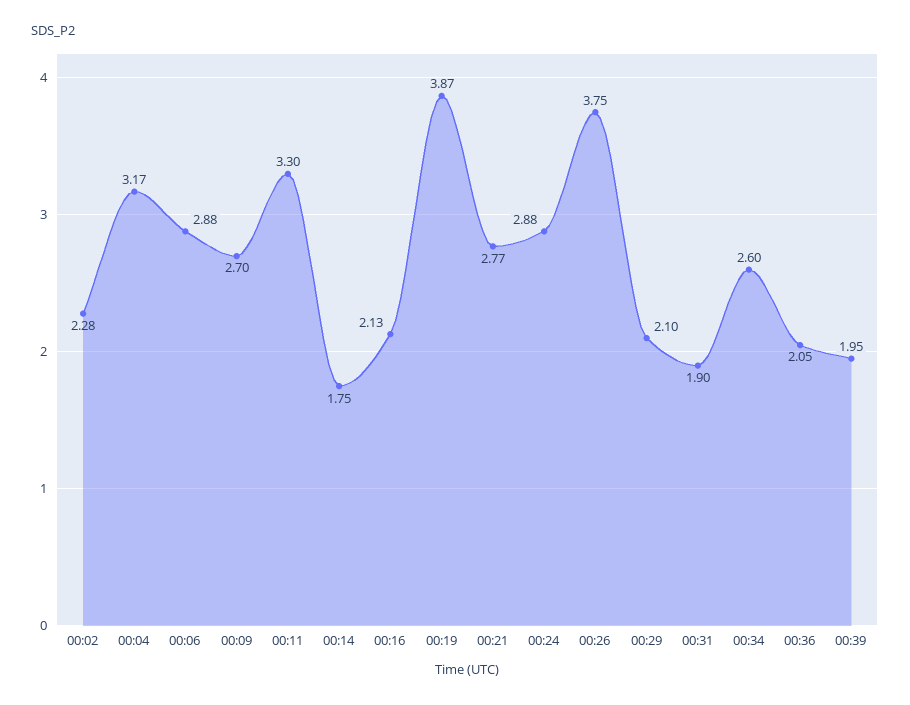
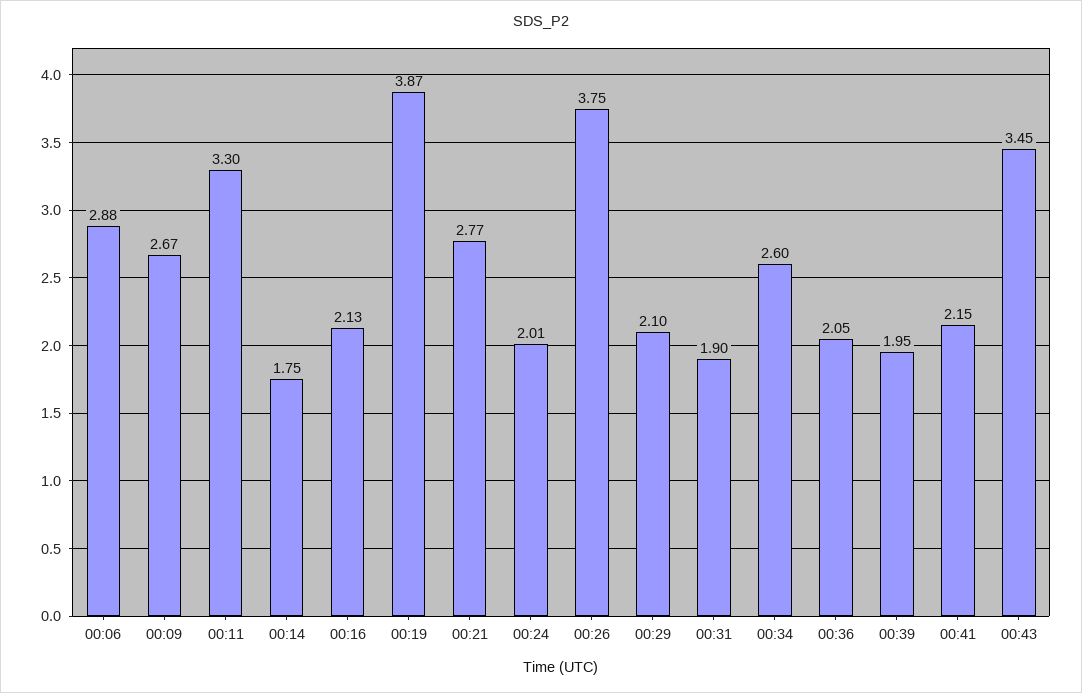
00:02: 2.28 -> none
00:04: 3.17 -> none
00:09: 2.7 -> 2.67
00:24: 2.88 -> 2.01
00:41: none -> 2.15
00:43: none -> 3.45

